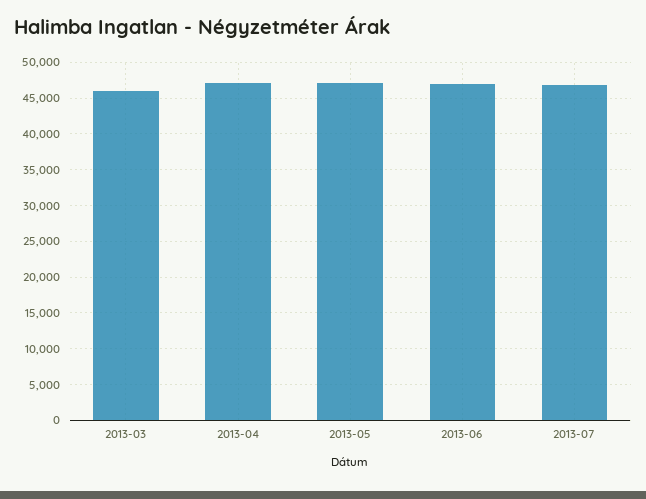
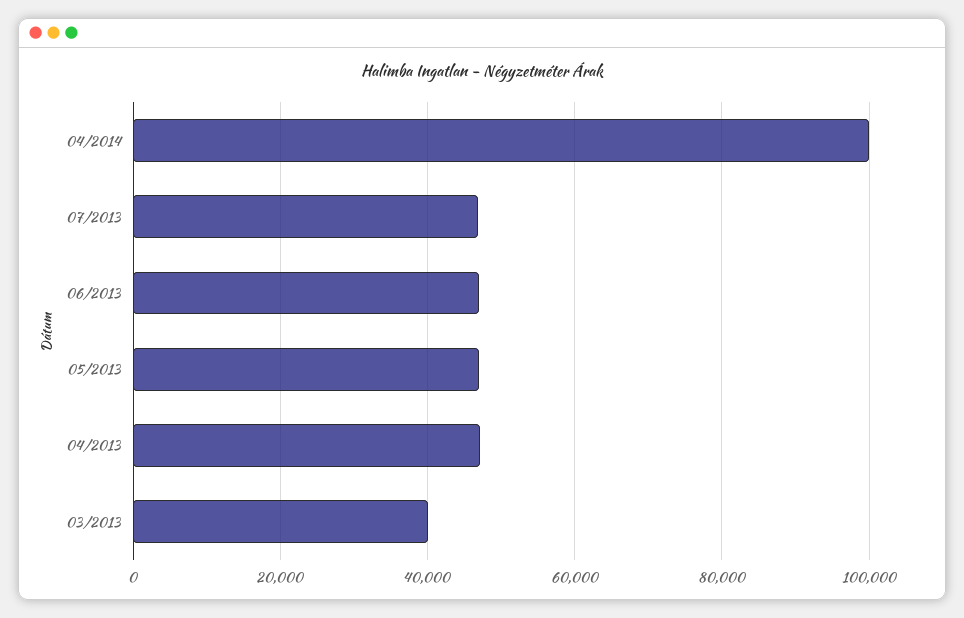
2013-03: 46000 -> 40000
04/2014: none -> 100000

